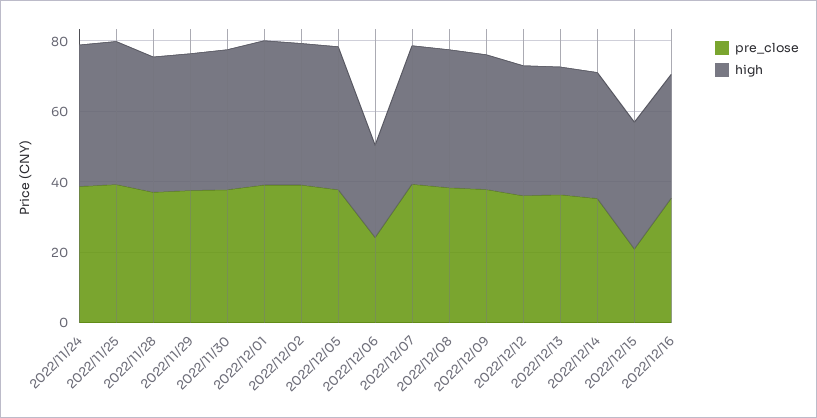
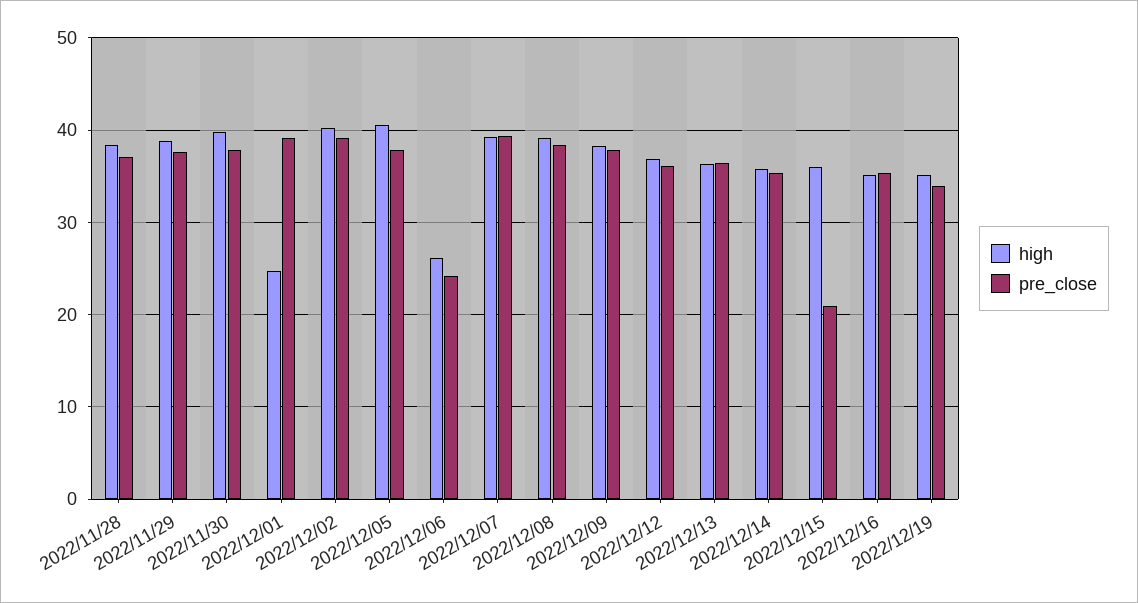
pre_close, 2022/11/24: 40 -> none
high, 2022/11/24: 40 -> none
pre_close, 2022/11/25: 40 -> none
high, 2022/11/25: 40 -> none
high, 2022/12/01: 40 -> 25
high, 2022/12/19: none -> 35
pre_close, 2022/12/19: none -> 34

